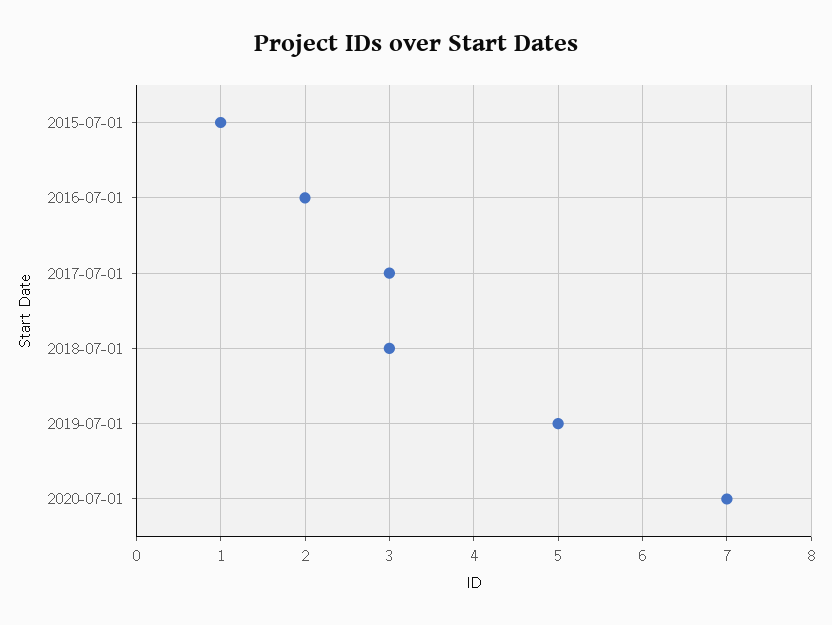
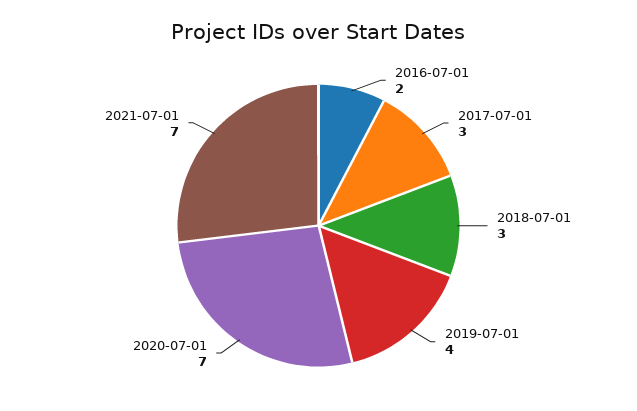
2015-07-01: 1 -> none
2019-07-01: 5 -> 4
2021-07-01: none -> 7

